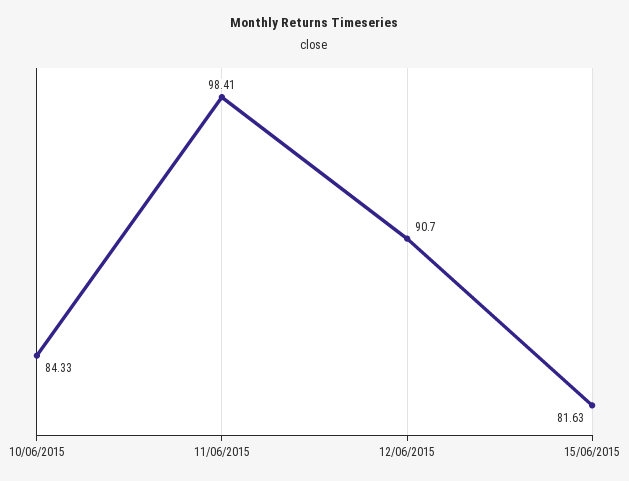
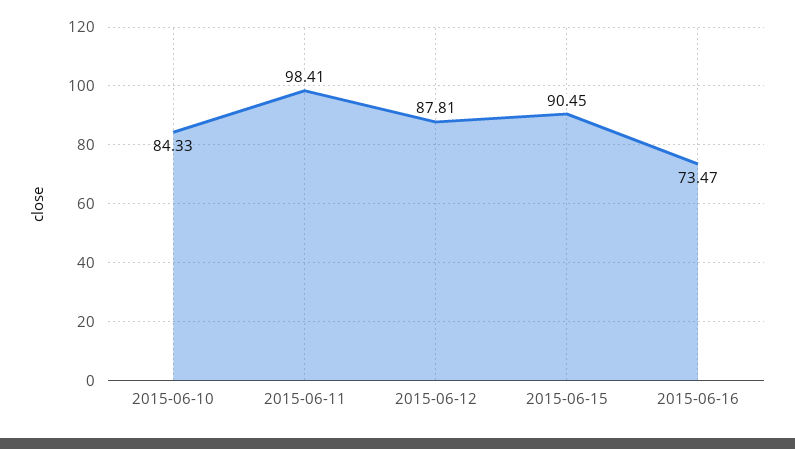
12/06/2015: 90.7 -> 87.81
15/06/2015: 81.63 -> 90.45
2015-06-16: none -> 73.47

